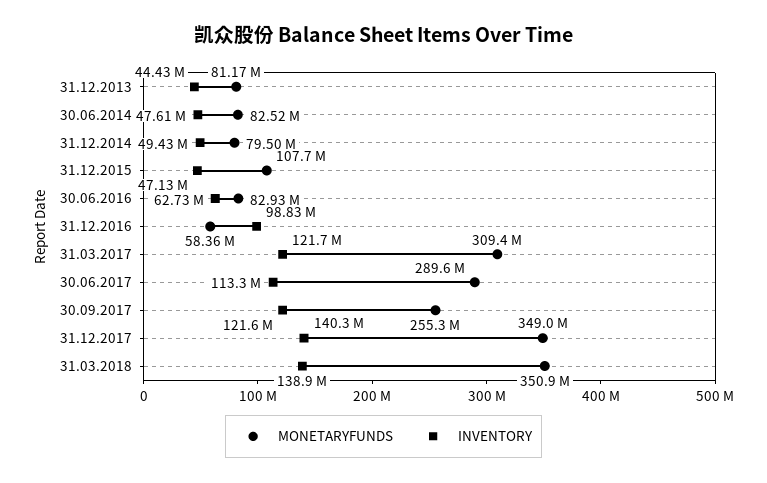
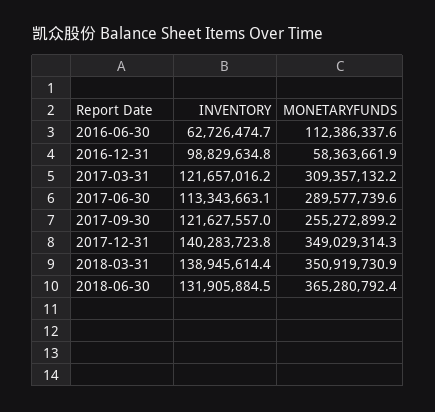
MONETARYFUNDS, 31.12.2013: 81170000 -> none
INVENTORY, 31.12.2013: 44430000 -> none
MONETARYFUNDS, 30.06.2014: 82520000 -> none
INVENTORY, 30.06.2014: 47610000 -> none
MONETARYFUNDS, 31.12.2014: 79500000 -> none
INVENTORY, 31.12.2014: 49430000 -> none
MONETARYFUNDS, 31.12.2015: 107700000 -> none
INVENTORY, 31.12.2015: 47130000 -> none
MONETARYFUNDS, 30.06.2016: 82930000 -> 112386337.6
INVENTORY, 2018-06-30: none -> 131905884.5
MONETARYFUNDS, 2018-06-30: none -> 365280792.4

